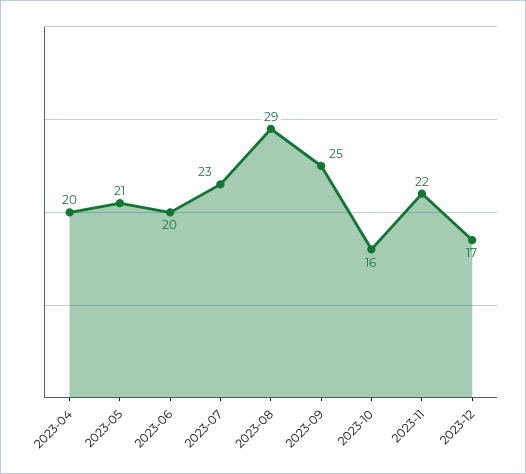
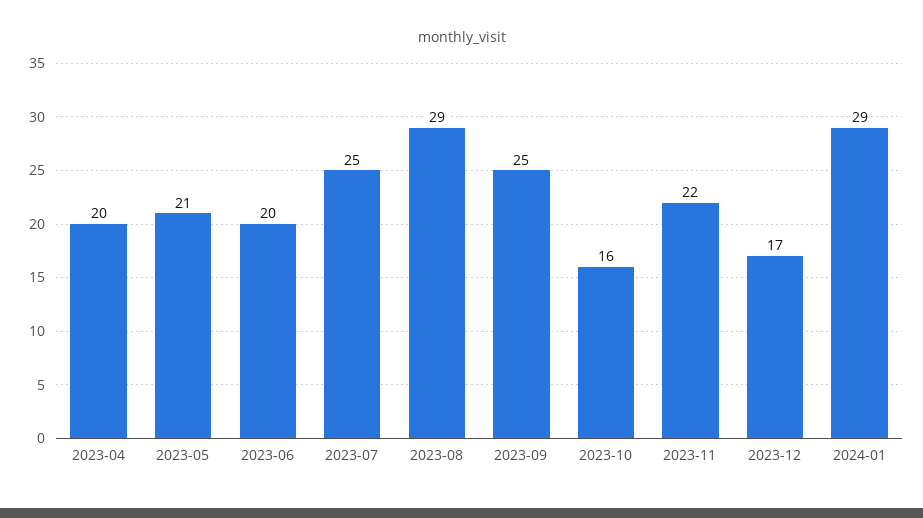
2023-07: 23 -> 25
2024-01: none -> 29

